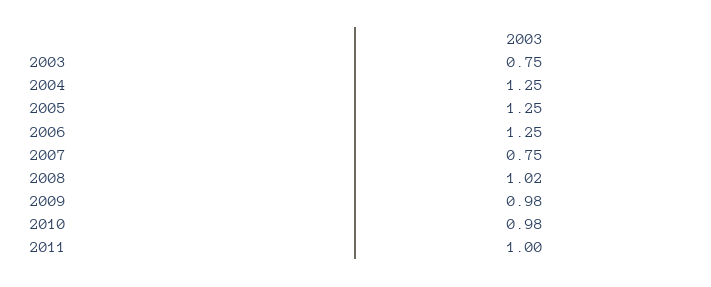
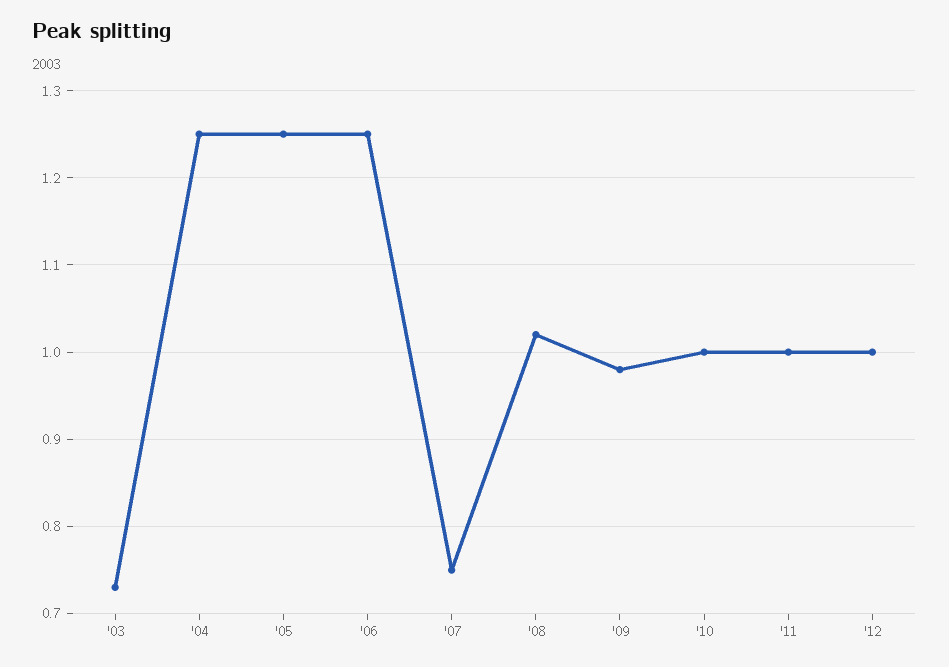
2003: 0.75 -> 0.73
2010: 0.98 -> 1
'12: none -> 1

